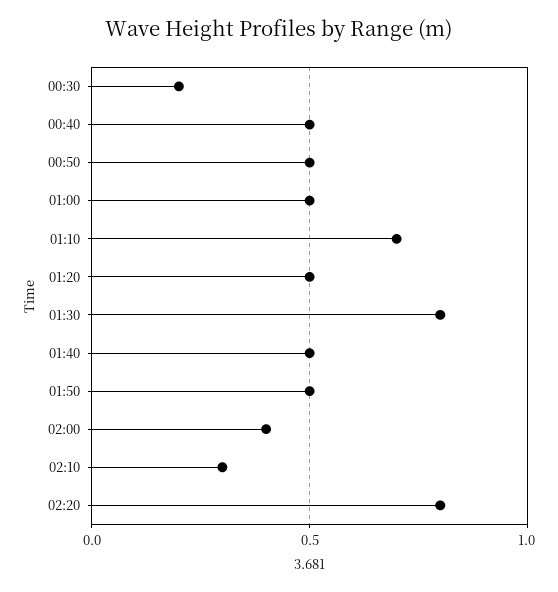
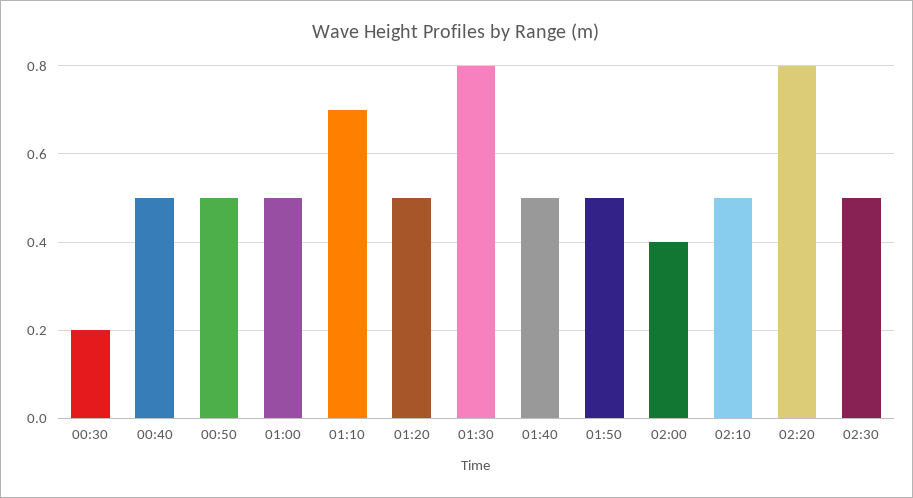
02:10: 0.3 -> 0.5
02:30: none -> 0.5

